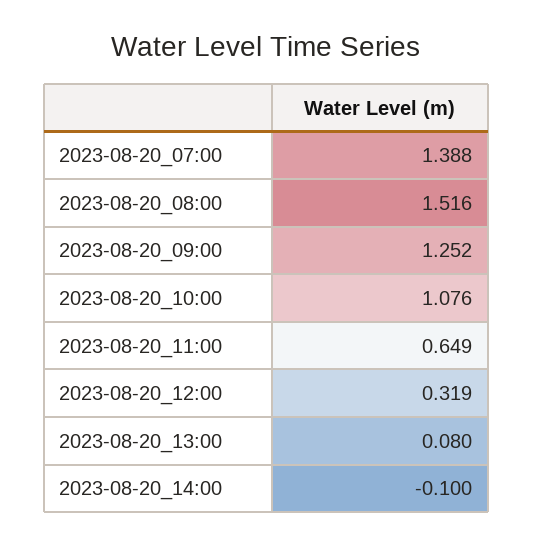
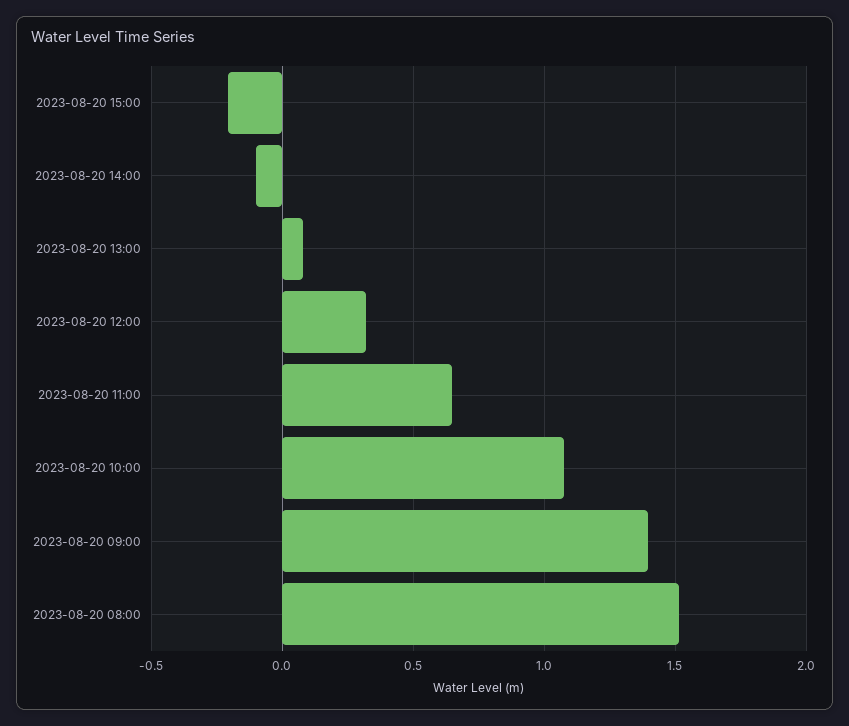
2023-08-20_07:00: 1.388 -> none
2023-08-20_09:00: 1.252 -> 1.4
2023-08-20 15:00: none -> -0.2

